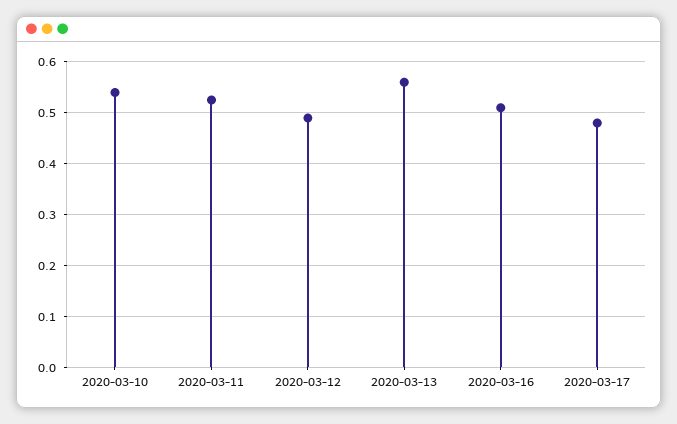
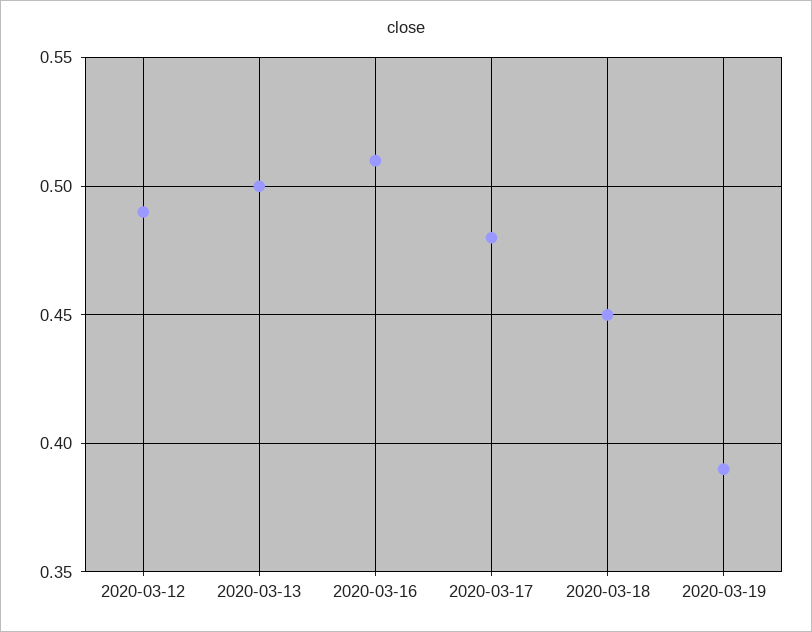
2020-03-10: 0.54 -> none
2020-03-11: 0.52 -> none
2020-03-13: 0.56 -> 0.5
2020-03-18: none -> 0.45
2020-03-19: none -> 0.39

